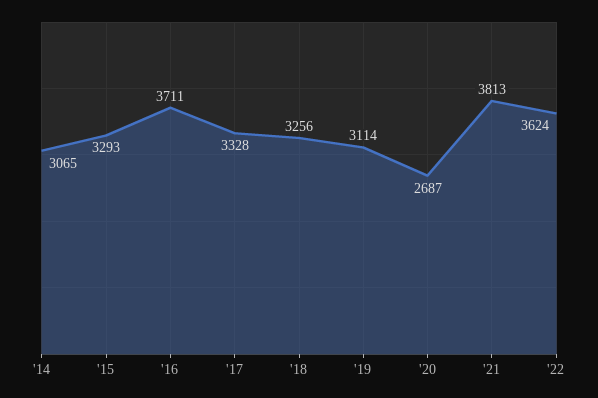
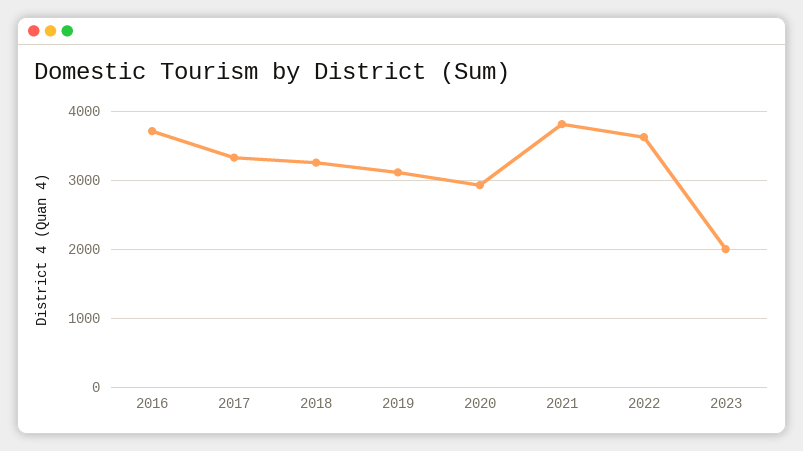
'14: 3065 -> none
'15: 3293 -> none
'20: 2687 -> 2900
2023: none -> 2000

